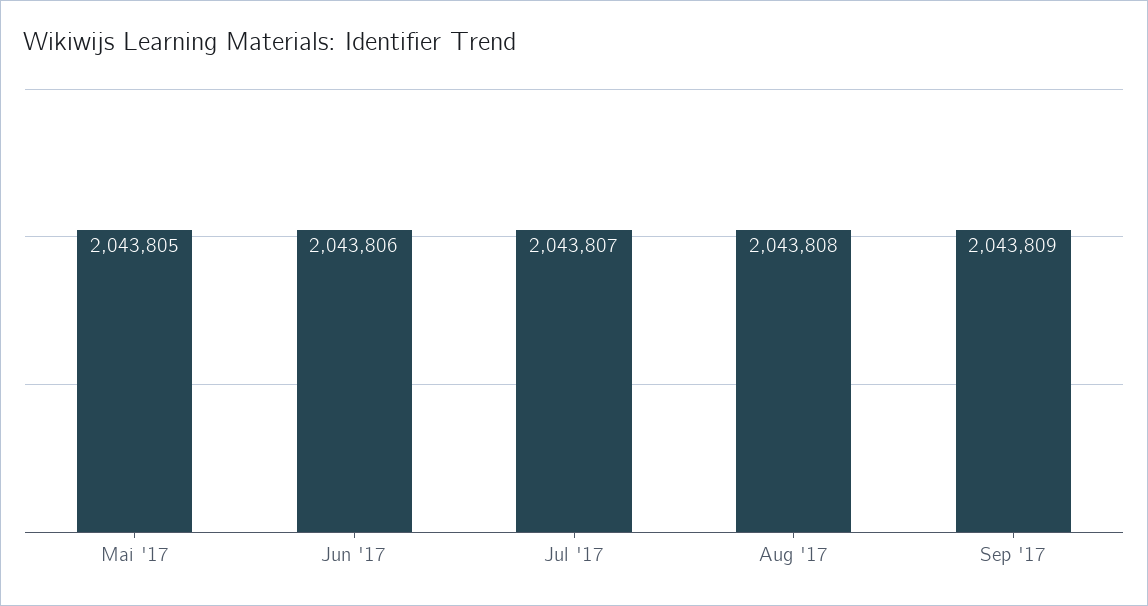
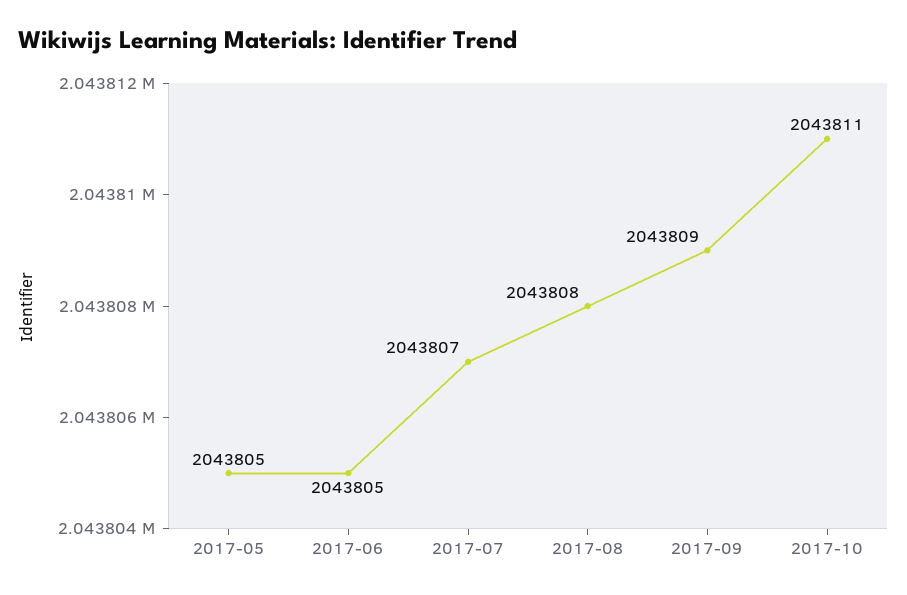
Jun '17: 2043806 -> 2043805
2017-10: none -> 2043811

